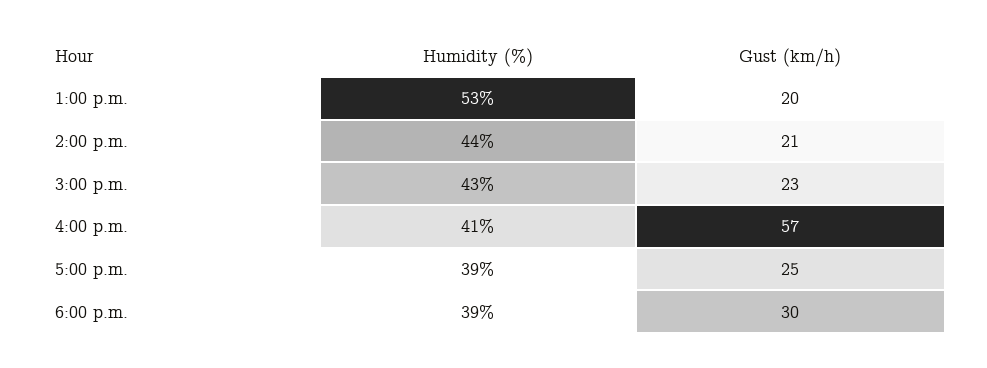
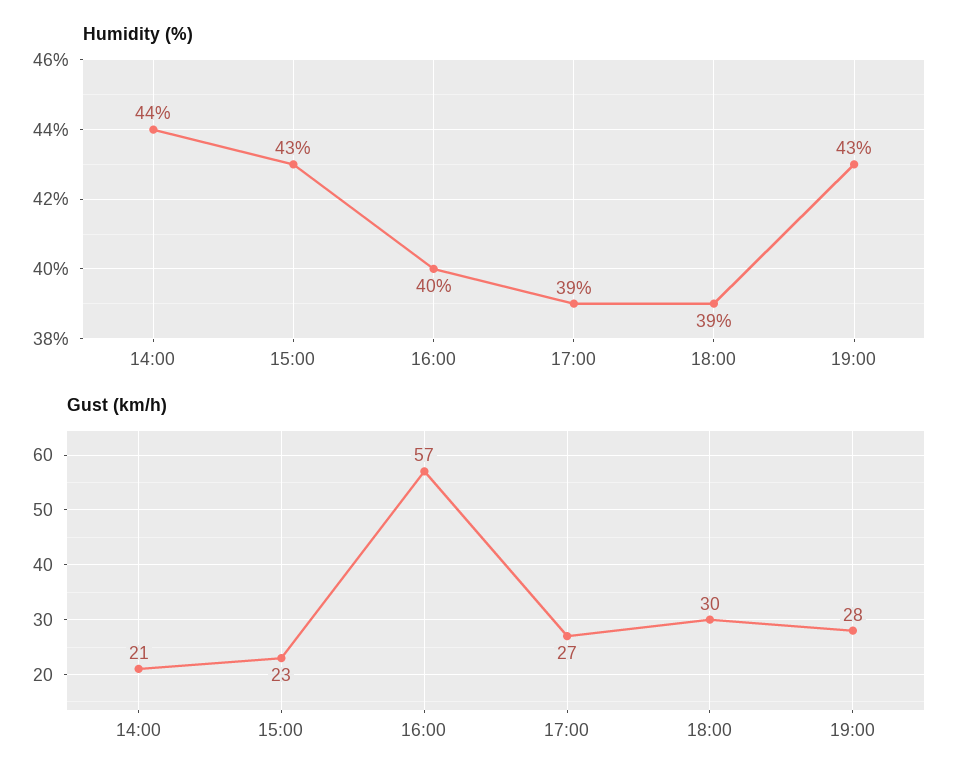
Humidity (%), 1:00 p.m.: 53 -> none
Gust (km/h), 1:00 p.m.: 20 -> none
Humidity (%), 4:00 p.m.: 41 -> 40
Gust (km/h), 5:00 p.m.: 25 -> 27
Humidity (%), 19:00: none -> 43
Gust (km/h), 19:00: none -> 28

